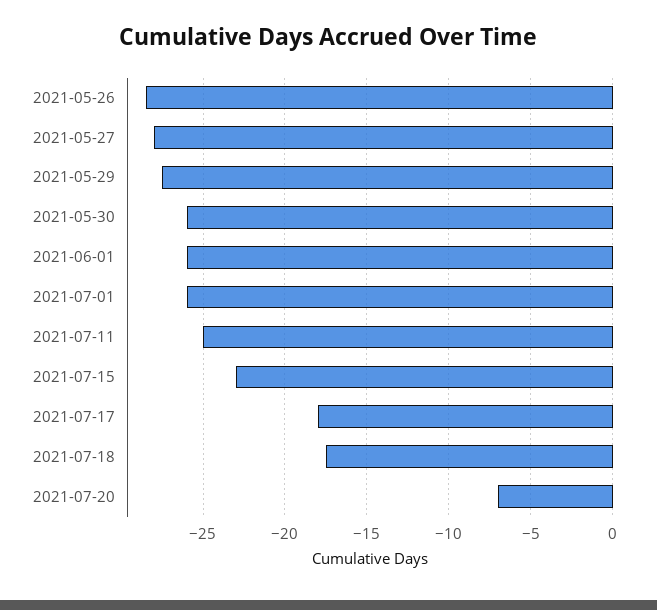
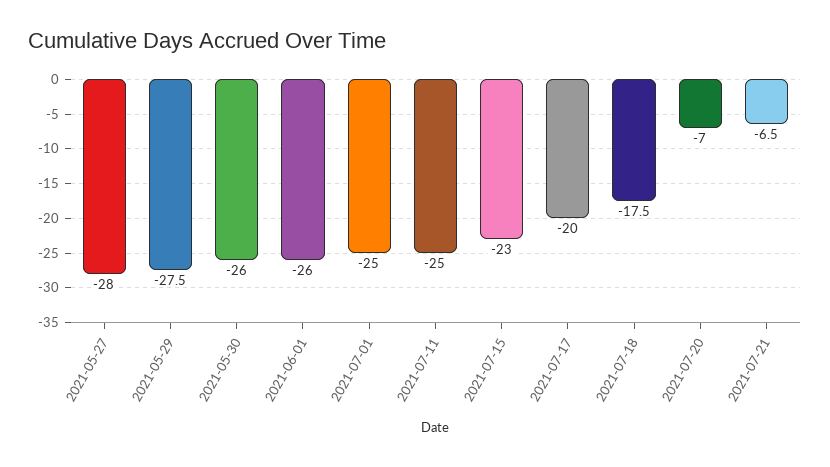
2021-05-26: -28.5 -> none
2021-07-01: -26 -> -25
2021-07-17: -18 -> -20
2021-07-21: none -> -6.5

